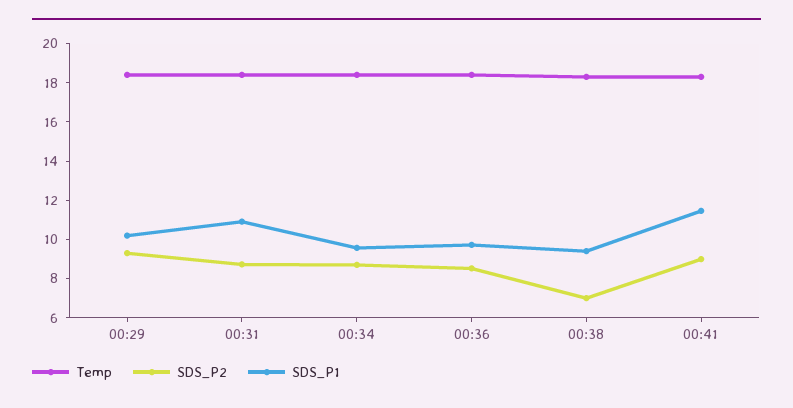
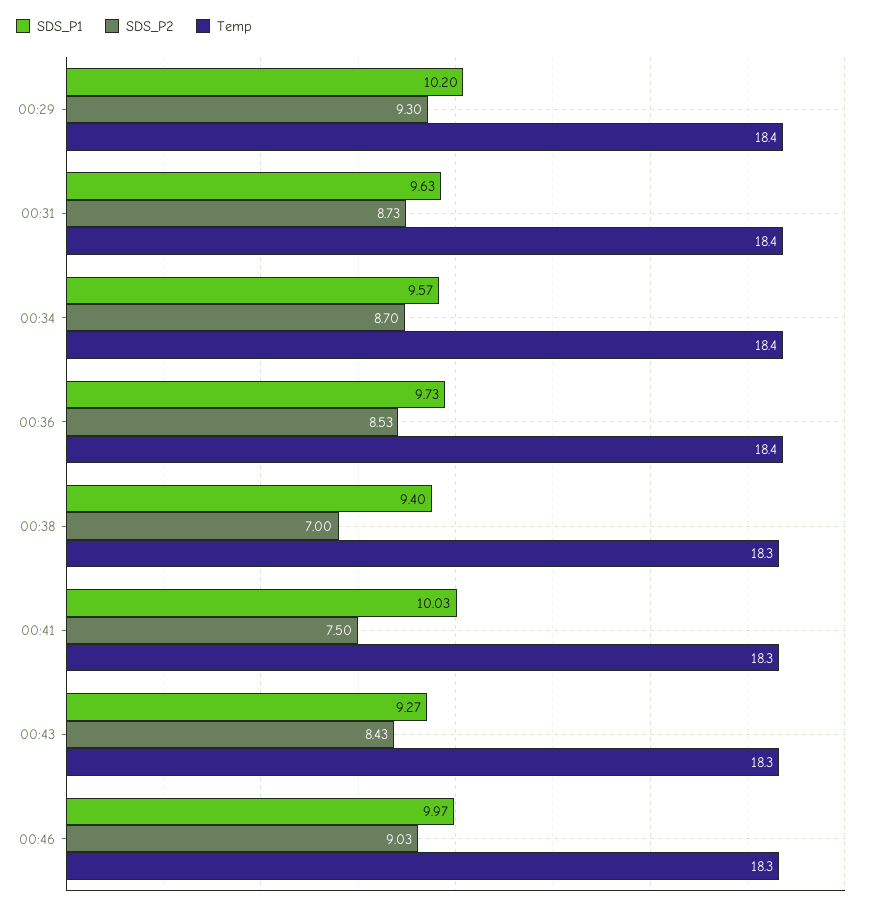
SDS_P1, 00:31: 11 -> 9.63
SDS_P2, 00:41: 9 -> 7.5
SDS_P1, 00:41: 11.5 -> 10.03
SDS_P1, 00:43: none -> 9.27
SDS_P2, 00:43: none -> 8.43
Temp, 00:43: none -> 18.3
SDS_P1, 00:46: none -> 9.97
SDS_P2, 00:46: none -> 9.03
Temp, 00:46: none -> 18.3

